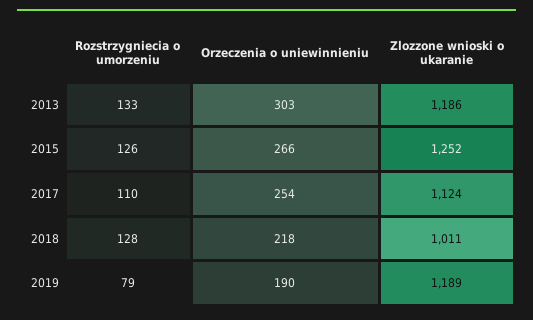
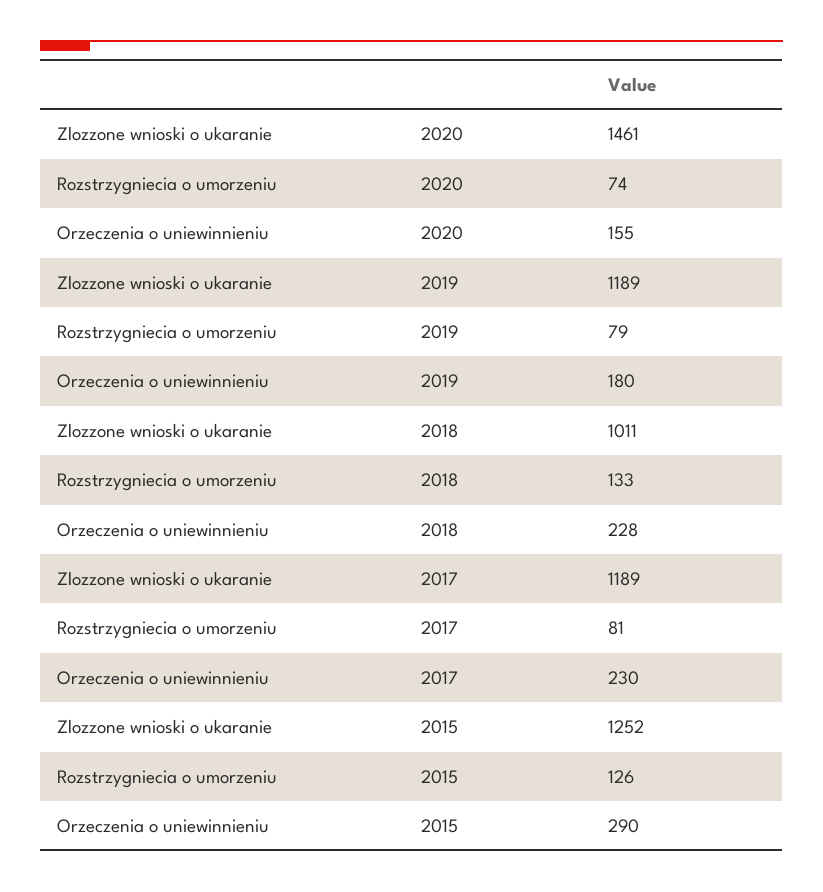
Rozstrzygniecia o umorzeniu, 2013: 133 -> none
Orzeczenia o uniewinnieniu, 2013: 303 -> none
Zlozzone wnioski o ukaranie, 2013: 1186 -> none
Orzeczenia o uniewinnieniu, 2015: 266 -> 290
Rozstrzygniecia o umorzeniu, 2017: 110 -> 81
Orzeczenia o uniewinnieniu, 2017: 254 -> 230
Zlozzone wnioski o ukaranie, 2017: 1124 -> 1189
Rozstrzygniecia o umorzeniu, 2018: 128 -> 133
Orzeczenia o uniewinnieniu, 2018: 218 -> 228
Orzeczenia o uniewinnieniu, 2019: 190 -> 180
Zlozzone wnioski o ukaranie, 2020: none -> 1461
Rozstrzygniecia o umorzeniu, 2020: none -> 74
Orzeczenia o uniewinnieniu, 2020: none -> 155

